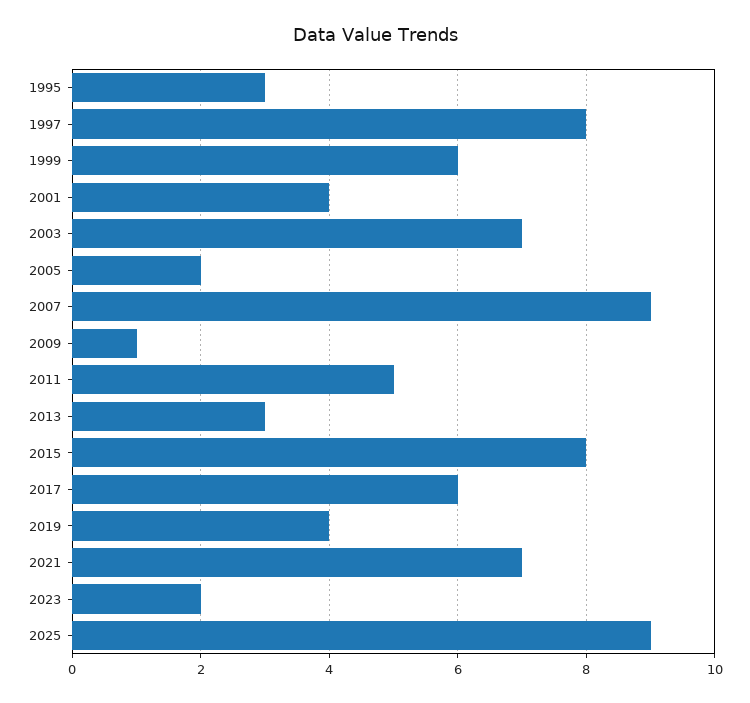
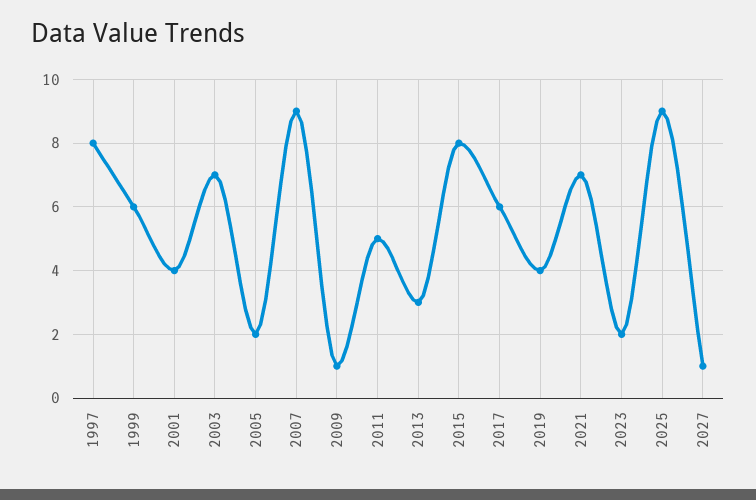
1995: 3 -> none
2027: none -> 1

